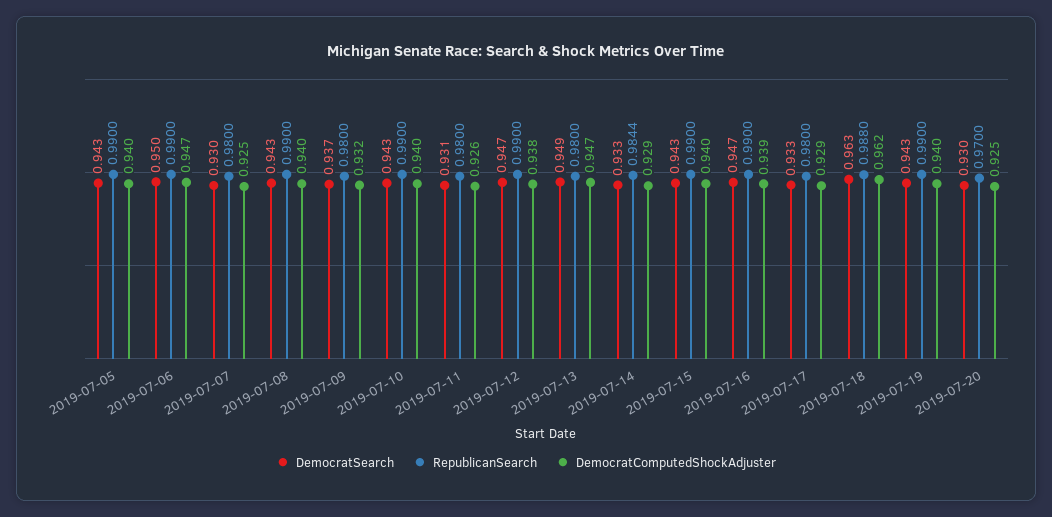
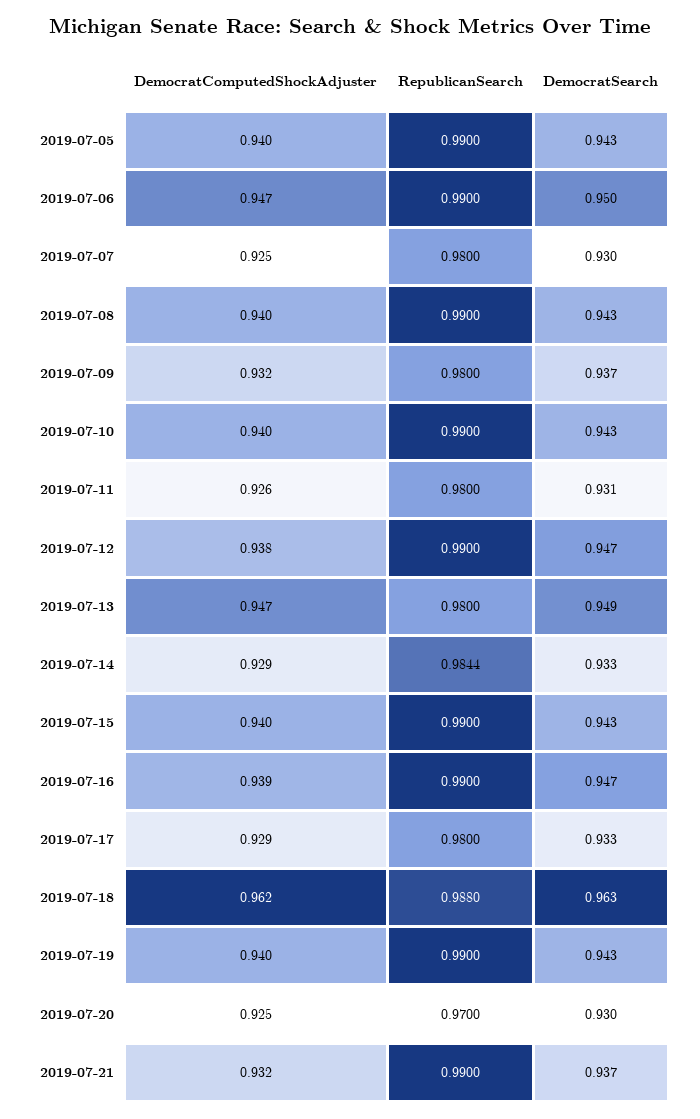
DemocratComputedShockAdjuster, 2019-07-21: none -> 0.932
RepublicanSearch, 2019-07-21: none -> 0.99
DemocratSearch, 2019-07-21: none -> 0.937

